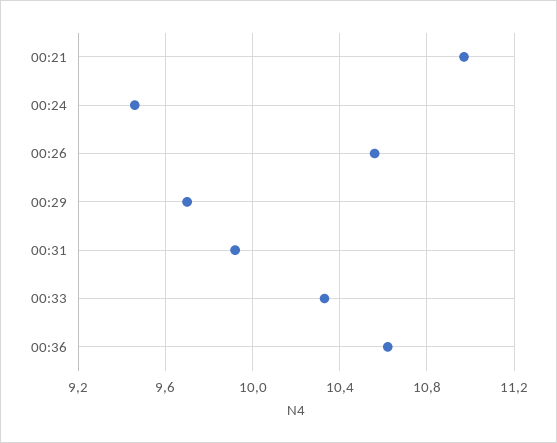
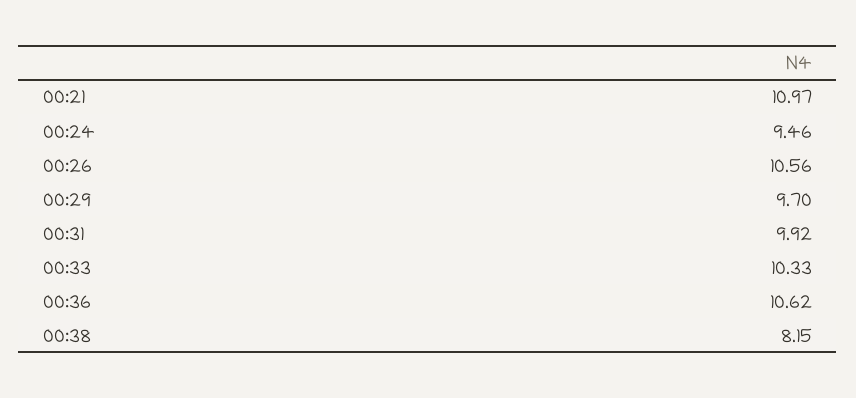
00:38: none -> 8.15

